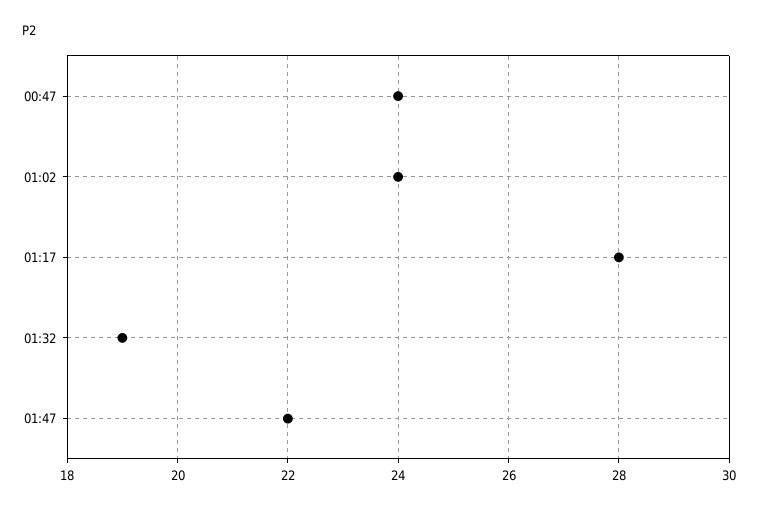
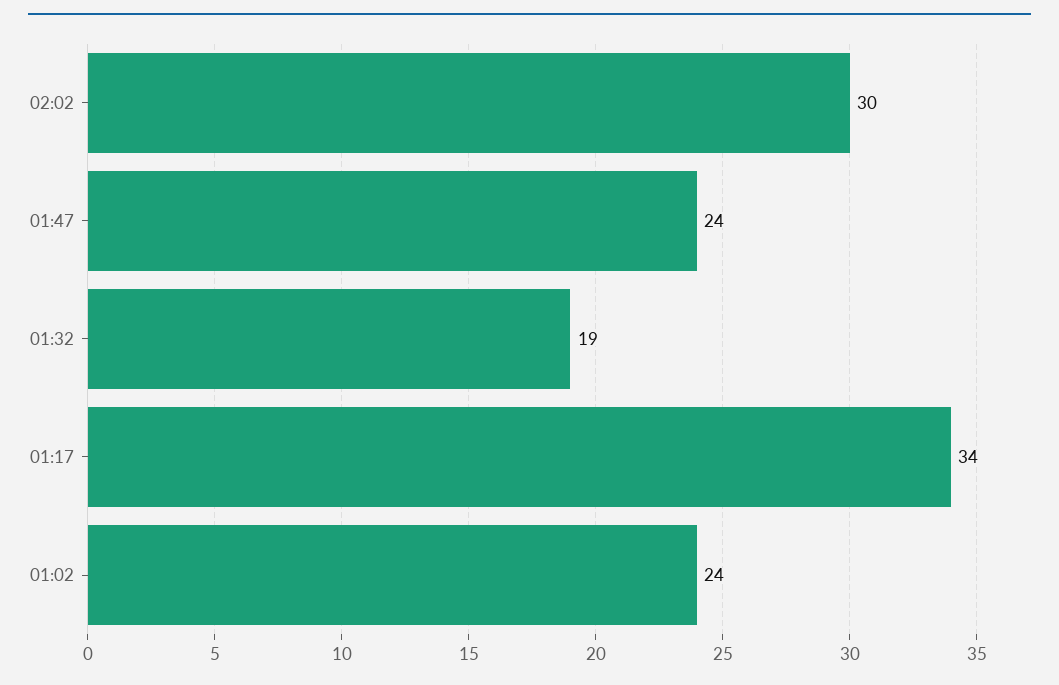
00:47: 24 -> none
01:17: 28 -> 34
01:47: 22 -> 24
02:02: none -> 30

